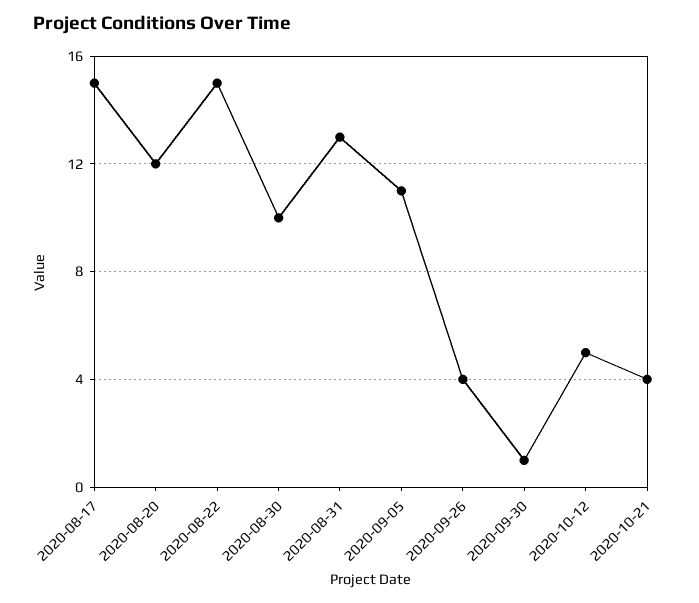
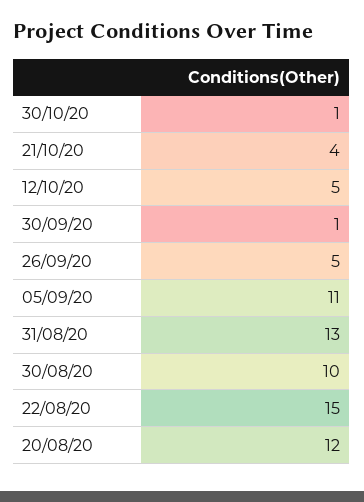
2020-08-17: 15 -> none
2020-09-26: 4 -> 5
30/10/20: none -> 1

